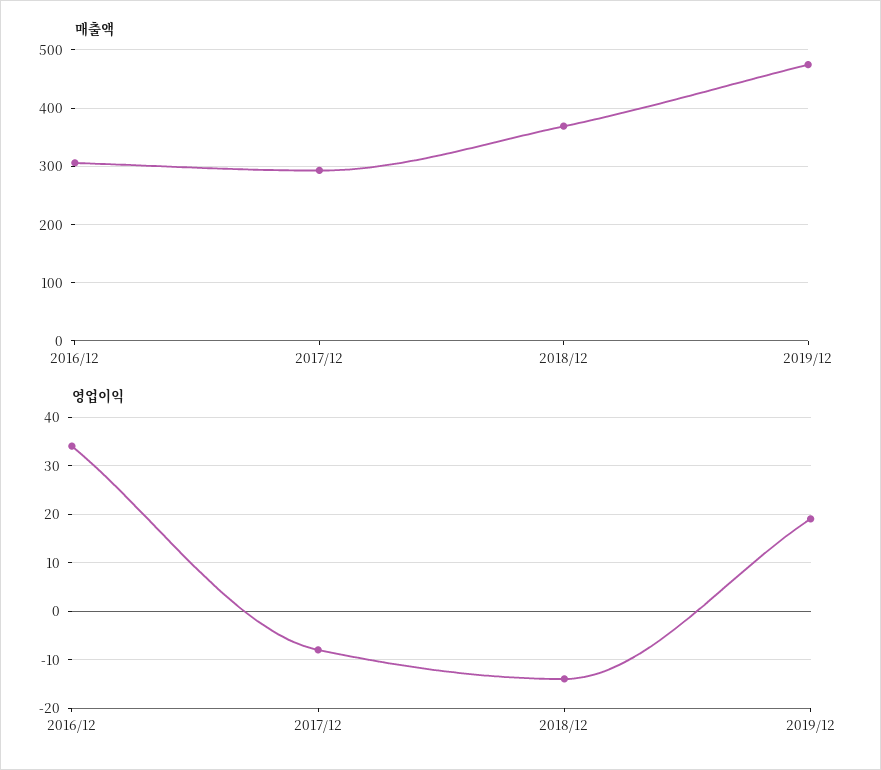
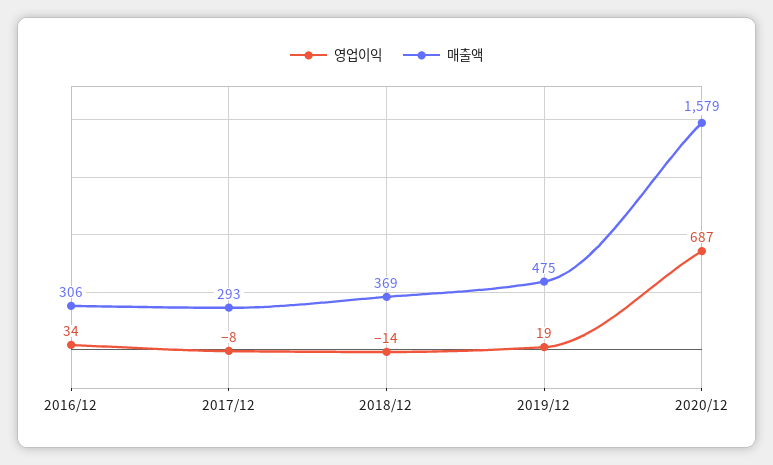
영업이익, 2020/12: none -> 687
매출액, 2020/12: none -> 1579

